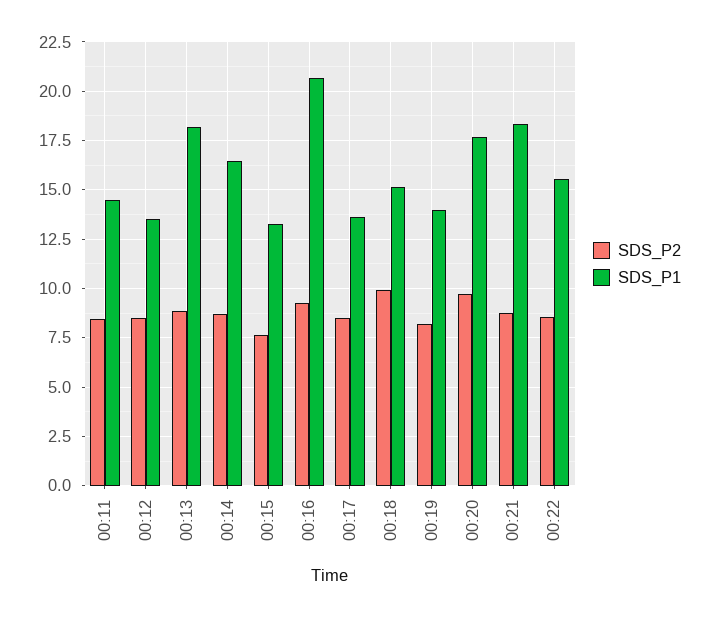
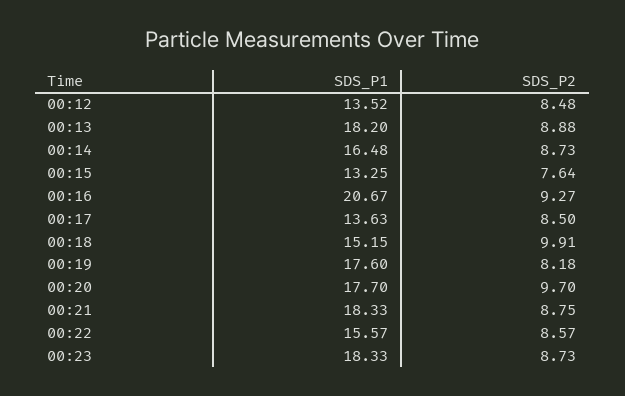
SDS_P2, 00:11: 8.5 -> none
SDS_P1, 00:11: 14.5 -> none
SDS_P1, 00:19: 14 -> 17.6
SDS_P1, 00:23: none -> 18.33
SDS_P2, 00:23: none -> 8.73

